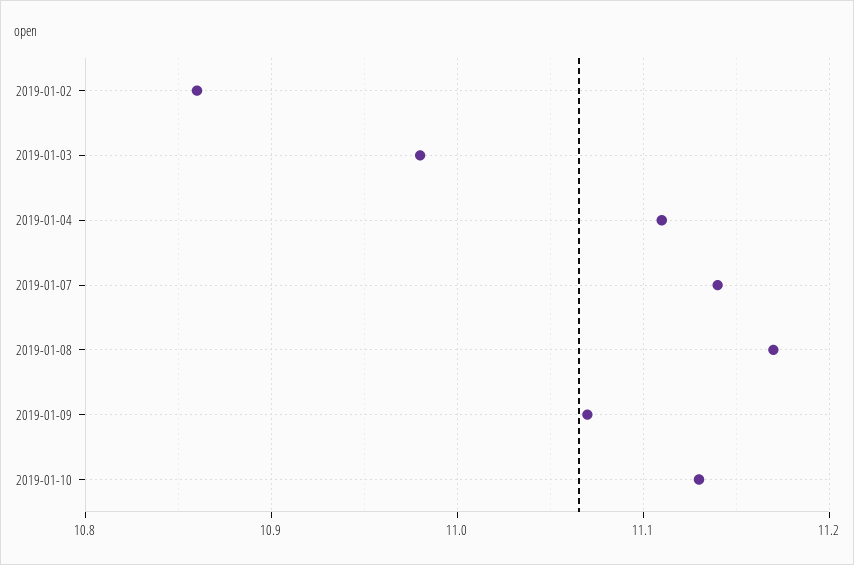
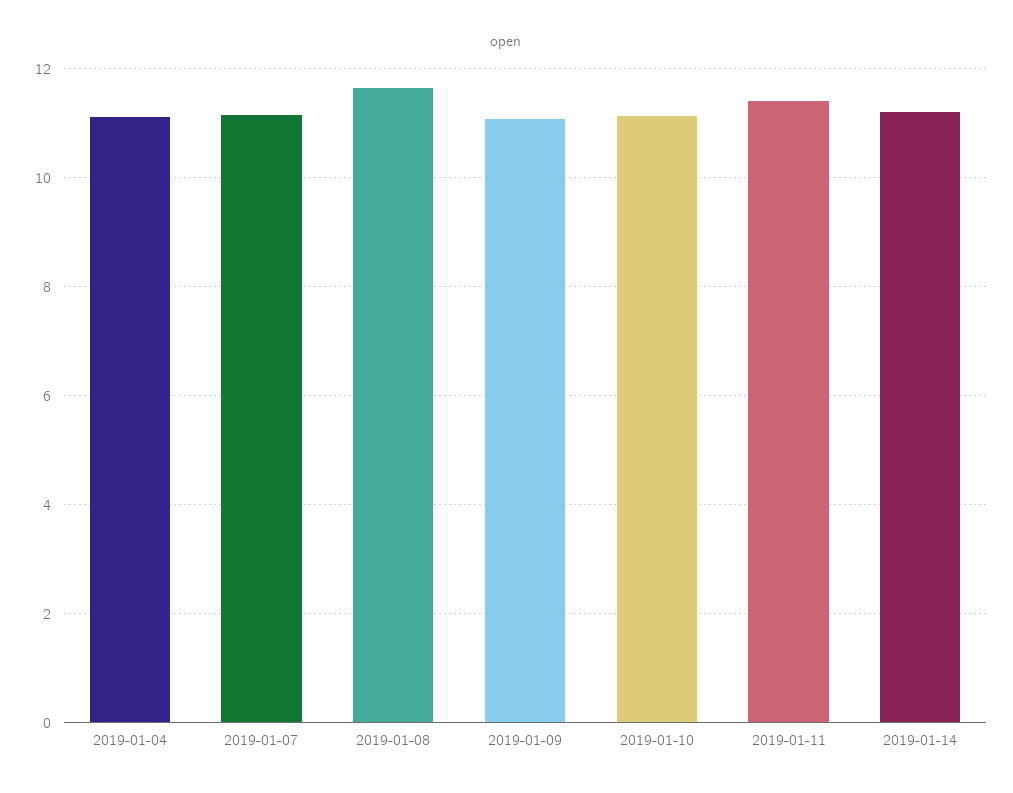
2019-01-02: 10.86 -> none
2019-01-03: 10.98 -> none
2019-01-08: 11.17 -> 11.6
2019-01-11: none -> 11.4
2019-01-14: none -> 11.2

